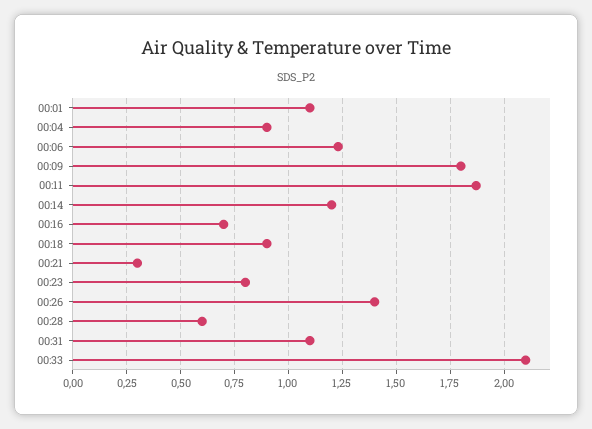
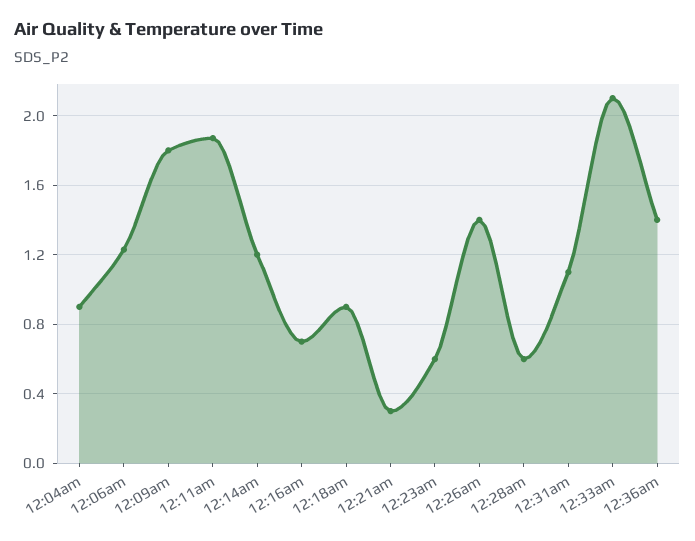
00:01: 1.1 -> none
00:23: 0.8 -> 0.6
12:36am: none -> 1.4

